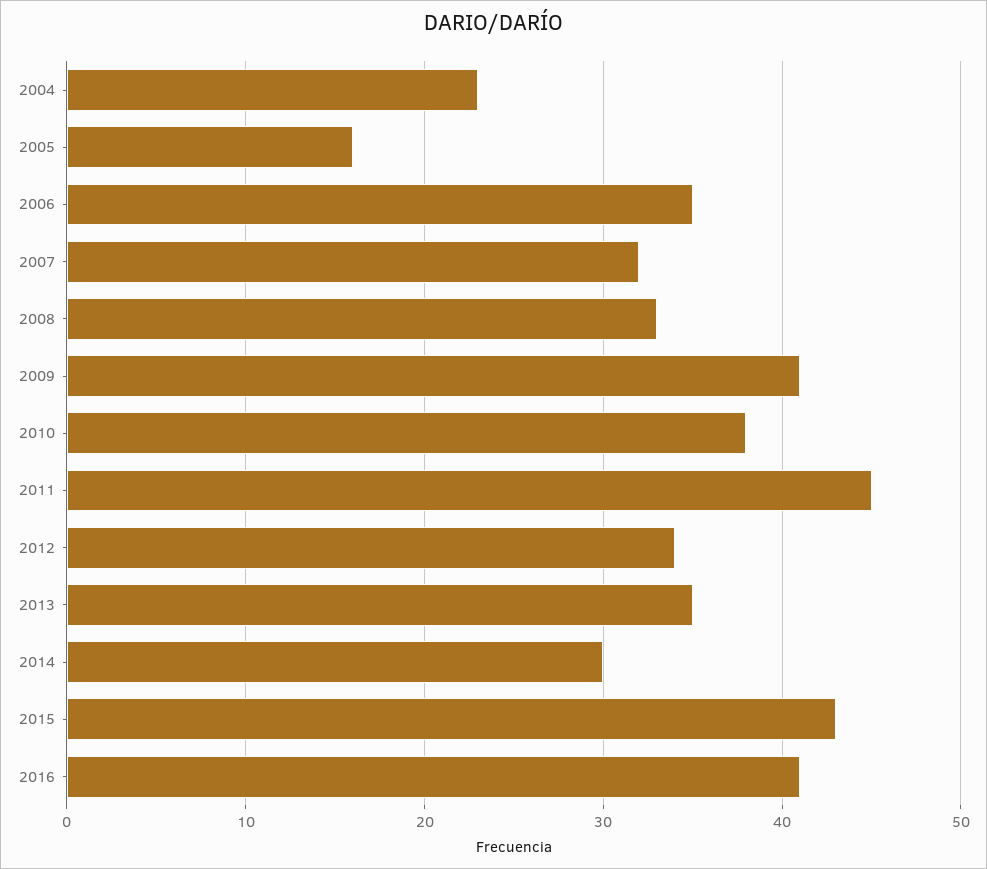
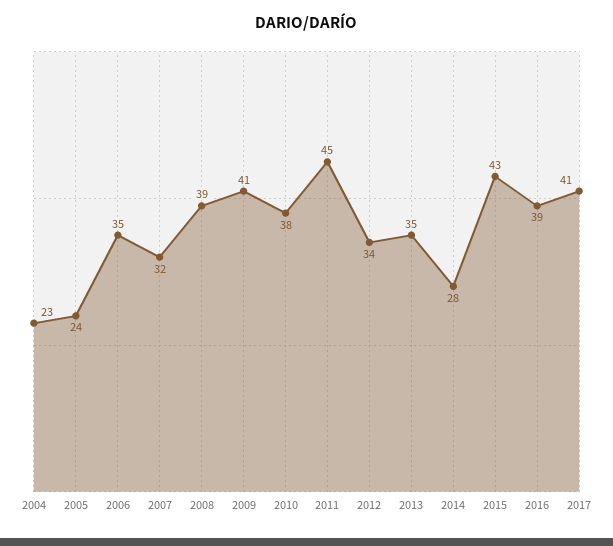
2005: 16 -> 24
2008: 33 -> 39
2014: 30 -> 28
2016: 41 -> 39
2017: none -> 41

